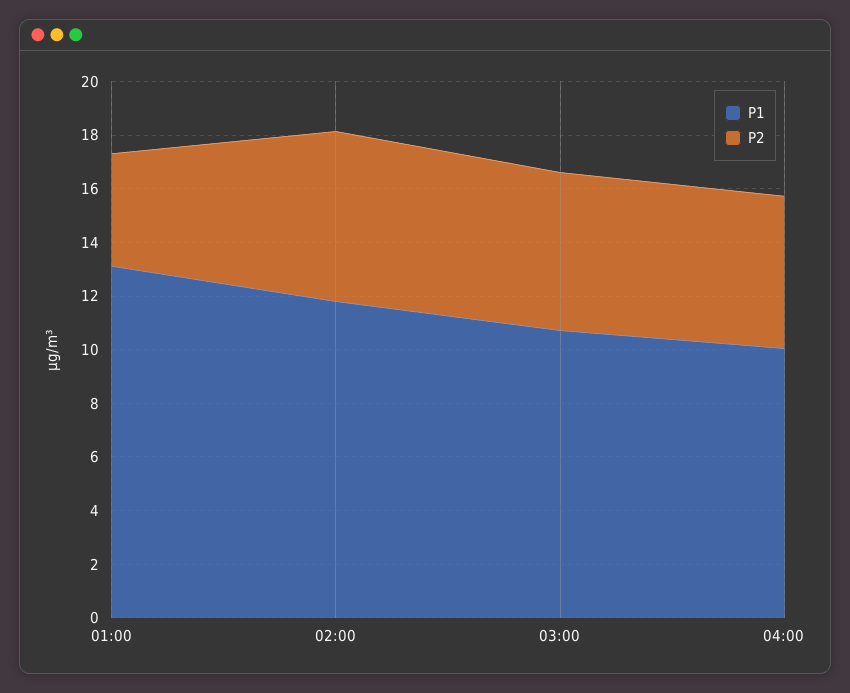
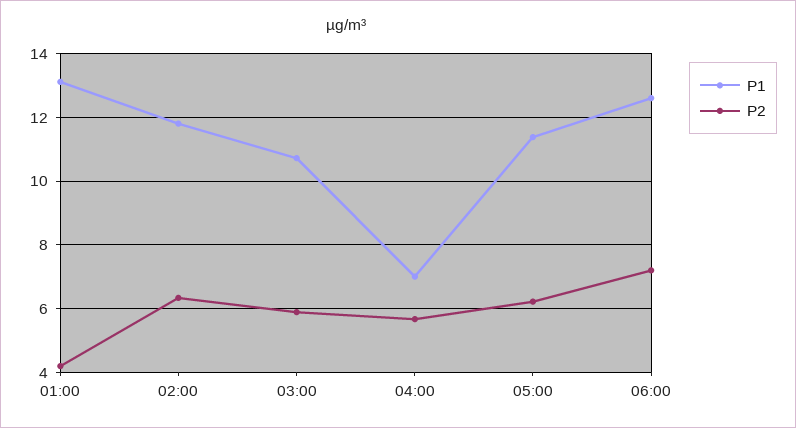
P1, 04:00: 10 -> 7
P1, 05:00: none -> 11.4
P2, 05:00: none -> 6.2
P1, 06:00: none -> 12.6
P2, 06:00: none -> 7.2

